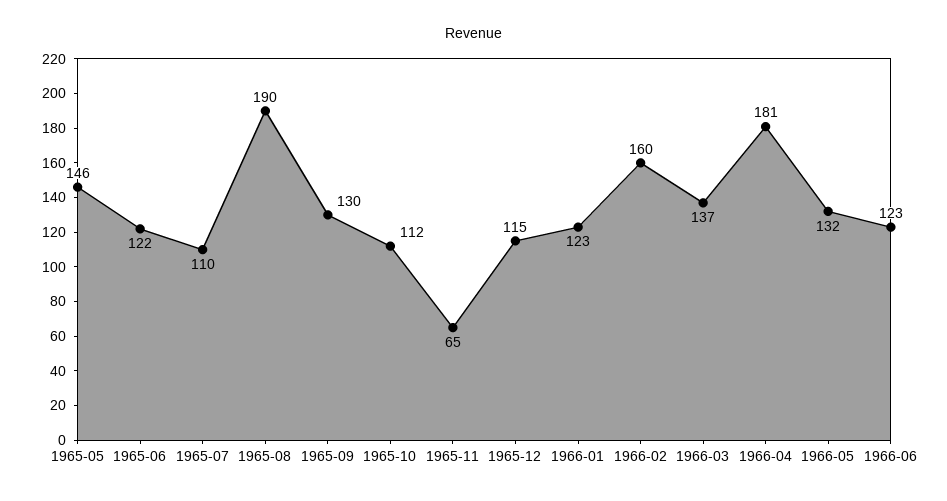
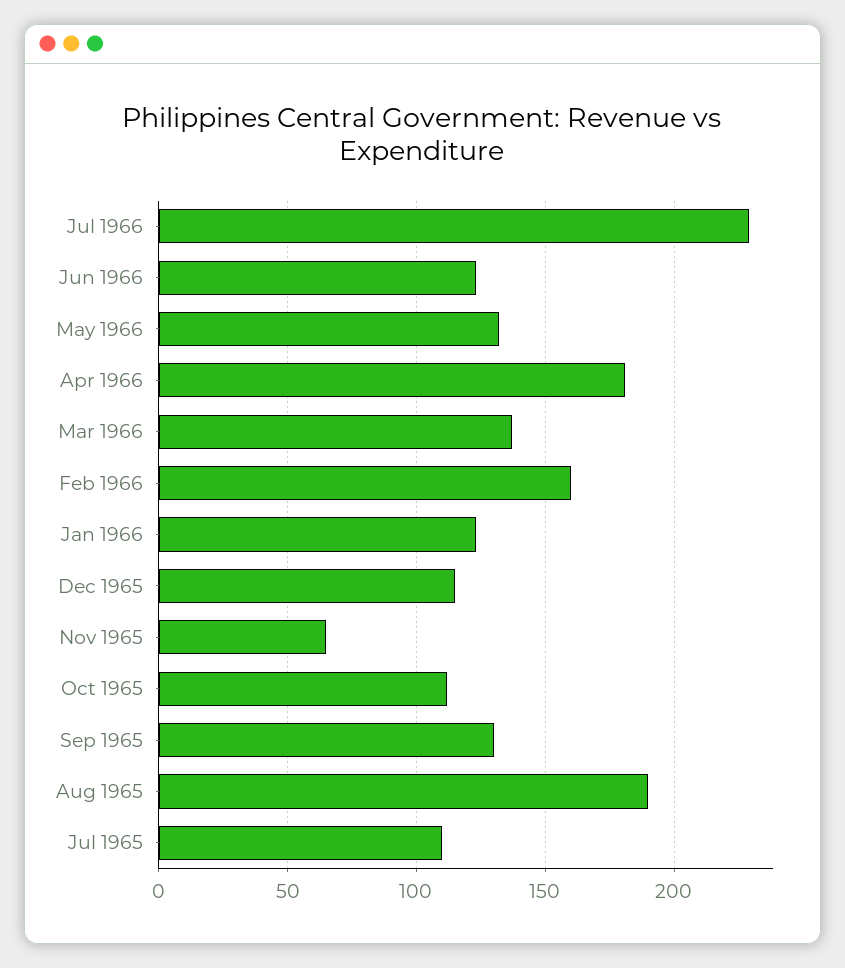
1965-05: 146 -> none
1965-06: 122 -> none
Jul 1966: none -> 230

